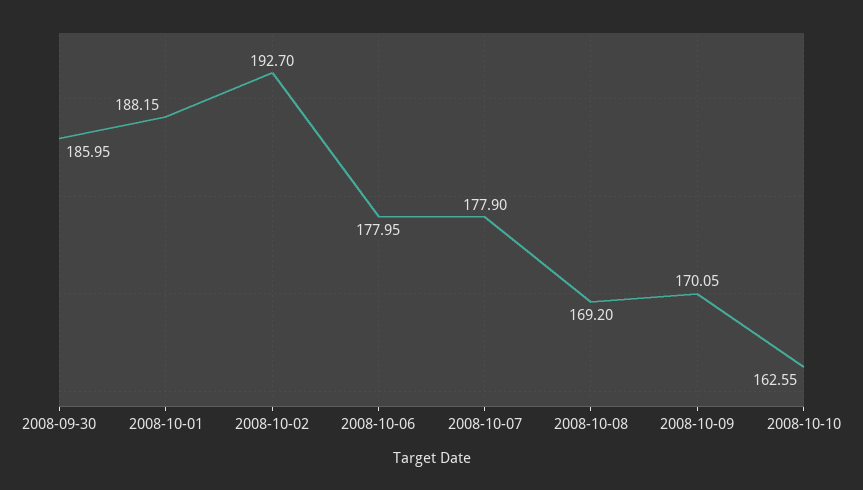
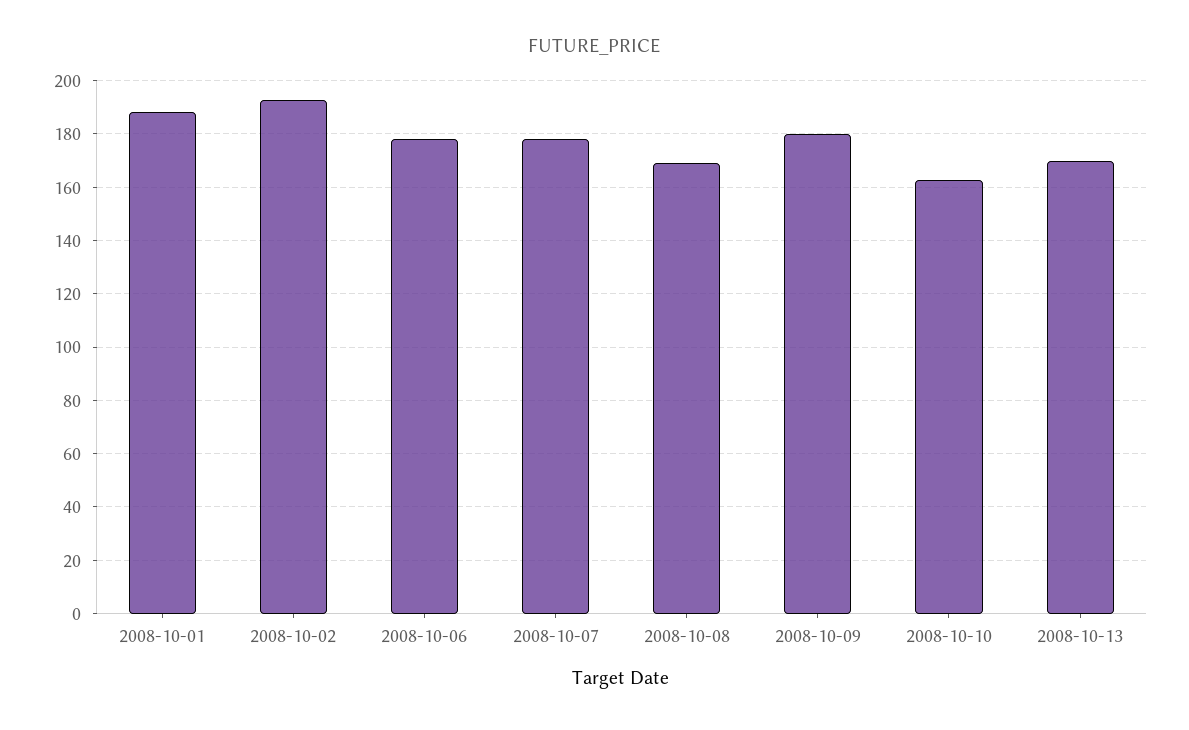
2008-09-30: 185.95 -> none
2008-10-09: 170.05 -> 180
2008-10-13: none -> 170

